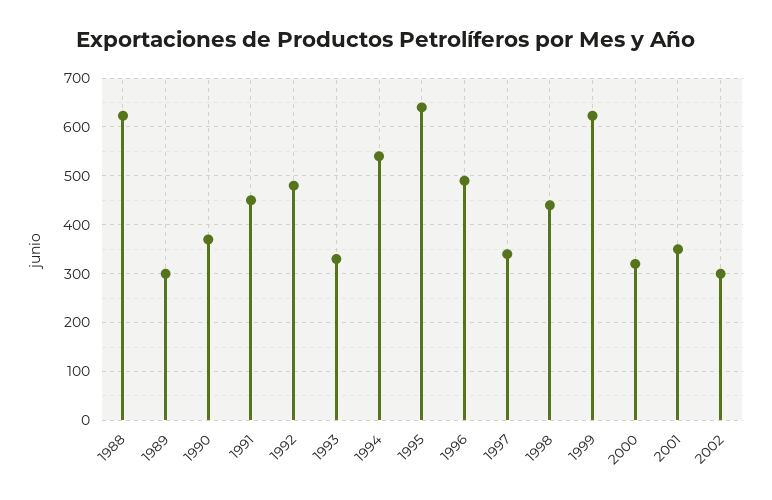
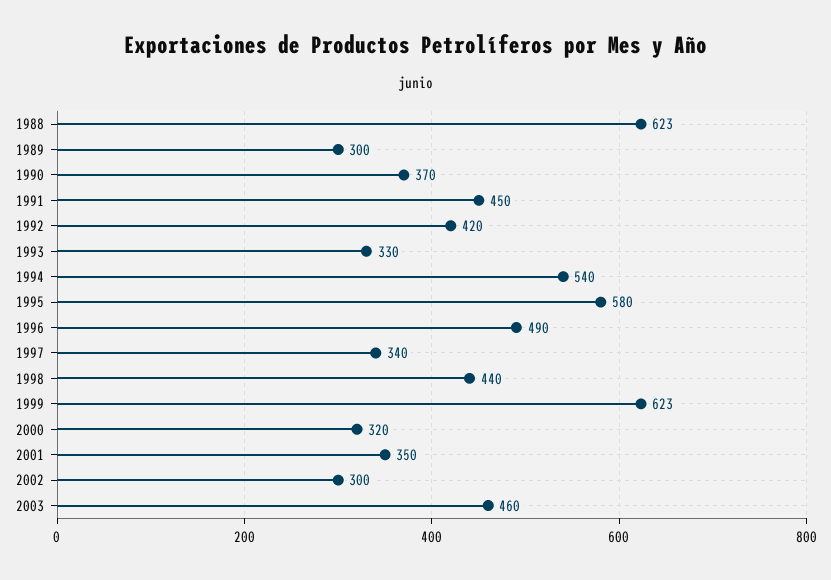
1992: 480 -> 420
1995: 640 -> 580
2003: none -> 460

